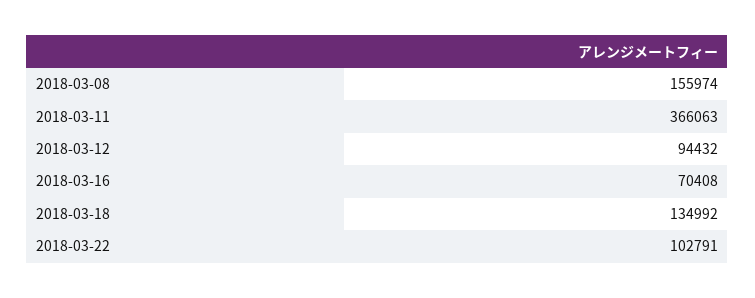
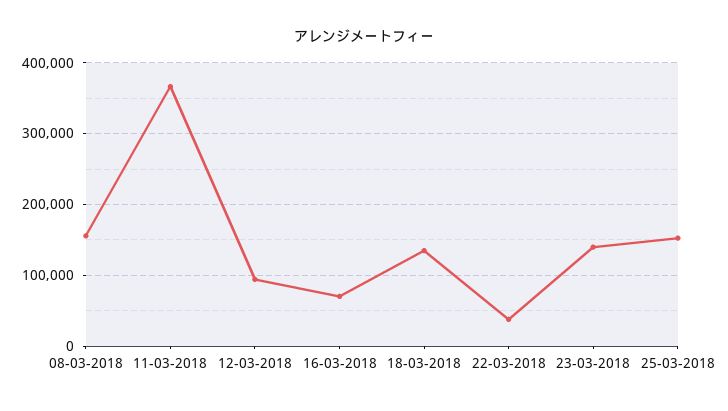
2018-03-22: 102791 -> 40000
23-03-2018: none -> 140000
25-03-2018: none -> 150000

